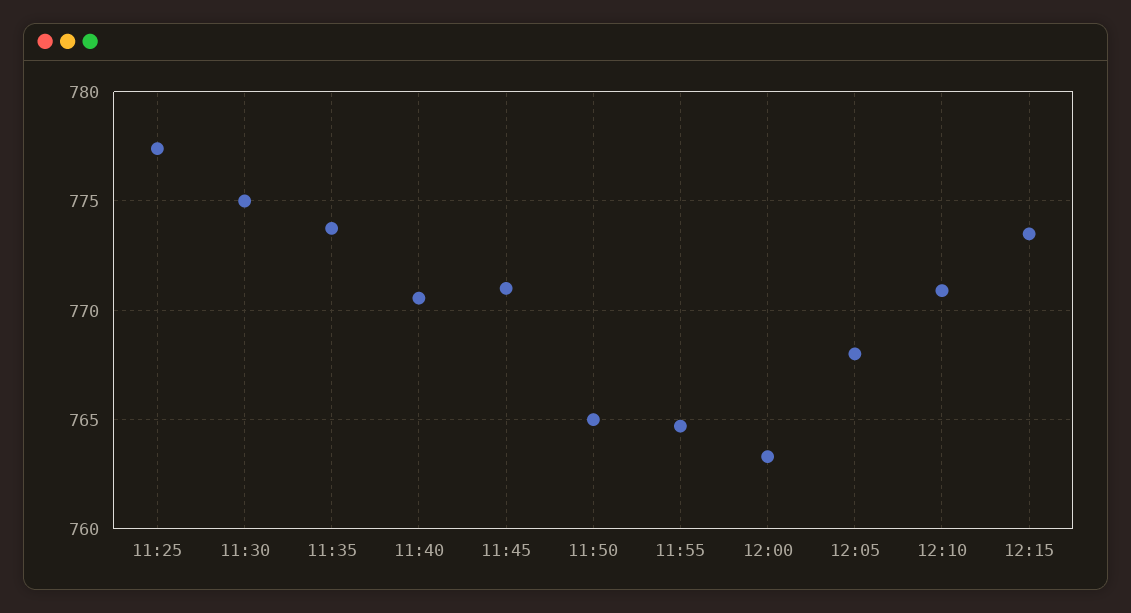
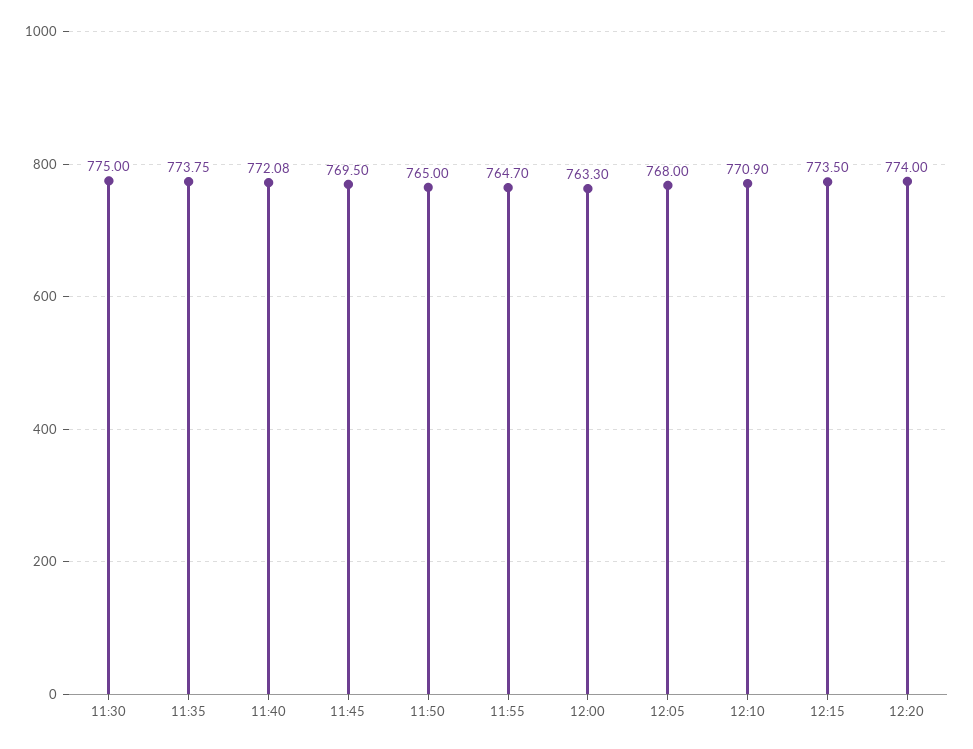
11:25: 777.5 -> none
11:40: 770.5 -> 772.08
11:45: 771 -> 769.5
12:20: none -> 774

